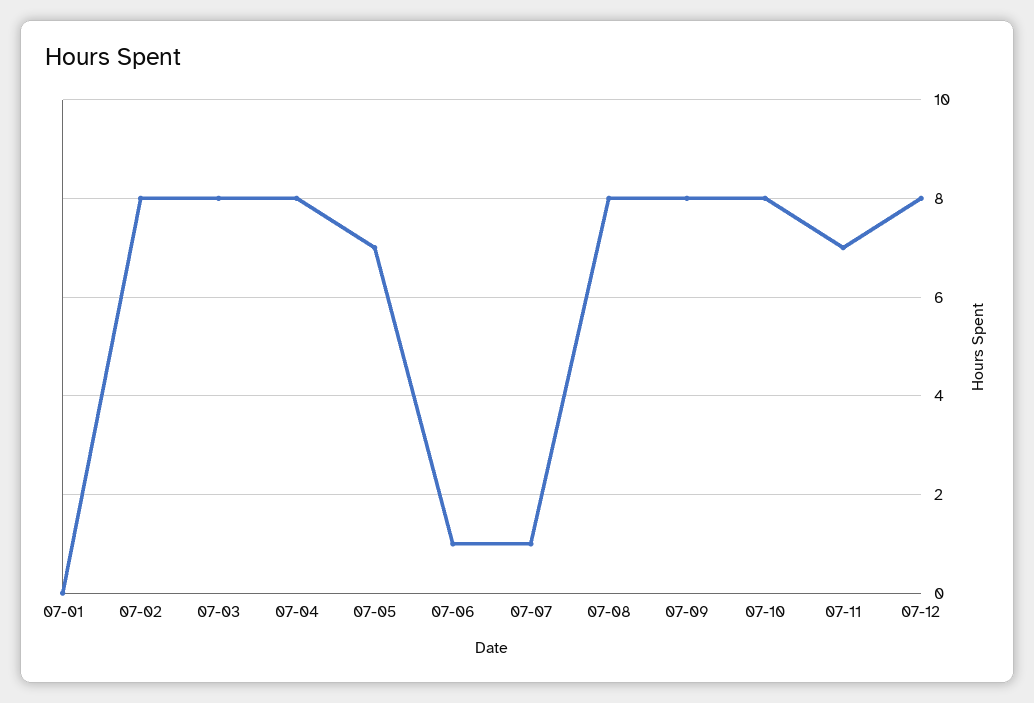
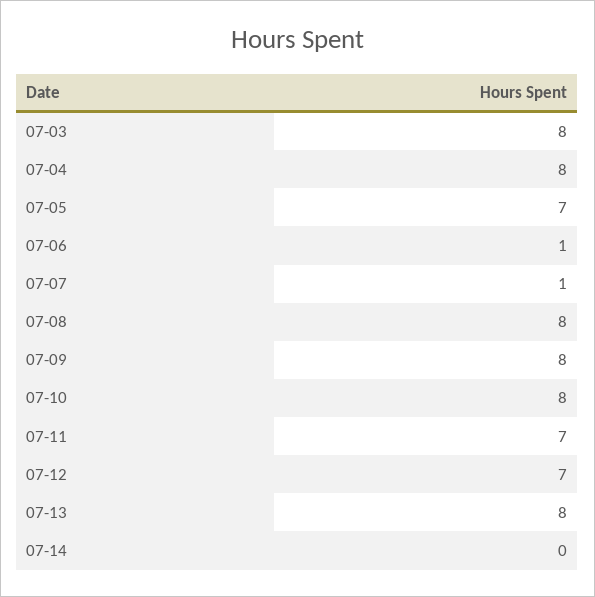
07-01: 0 -> none
07-02: 8 -> none
07-12: 8 -> 7
07-13: none -> 8
07-14: none -> 0

